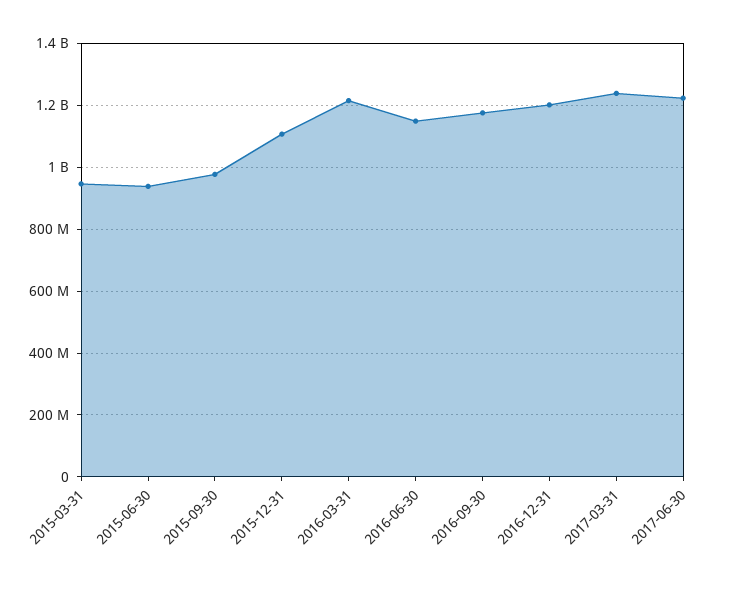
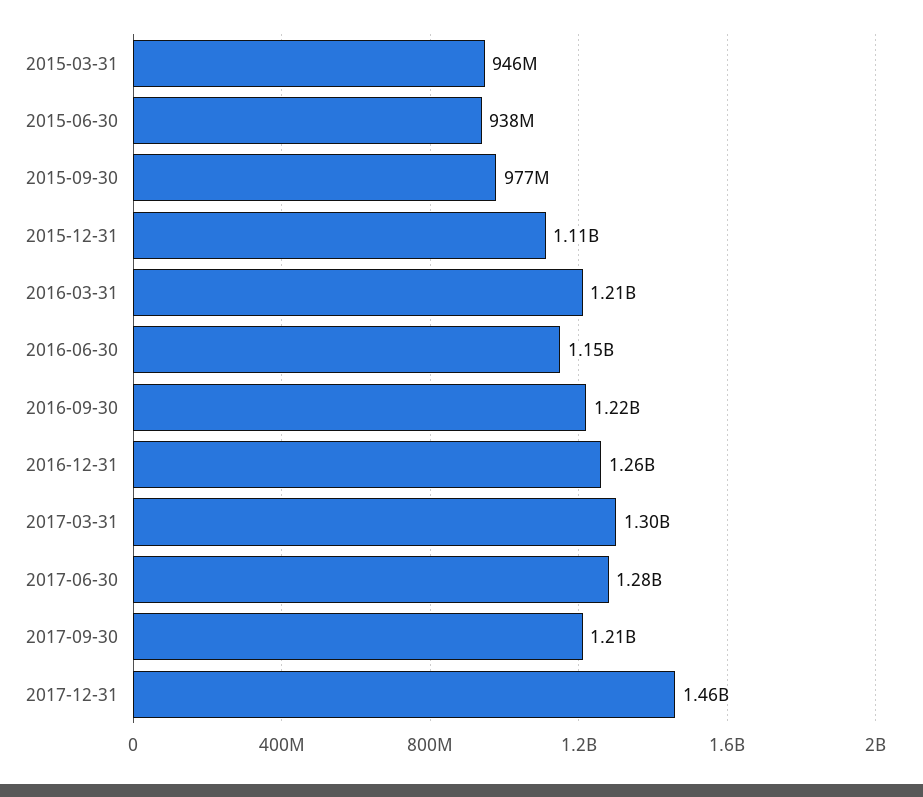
2016-09-30: 1180000000 -> 1220000000
2016-12-31: 1200000000 -> 1260000000
2017-03-31: 1240000000 -> 1300000000
2017-06-30: 1220000000 -> 1280000000
2017-09-30: none -> 1210000000
2017-12-31: none -> 1460000000

